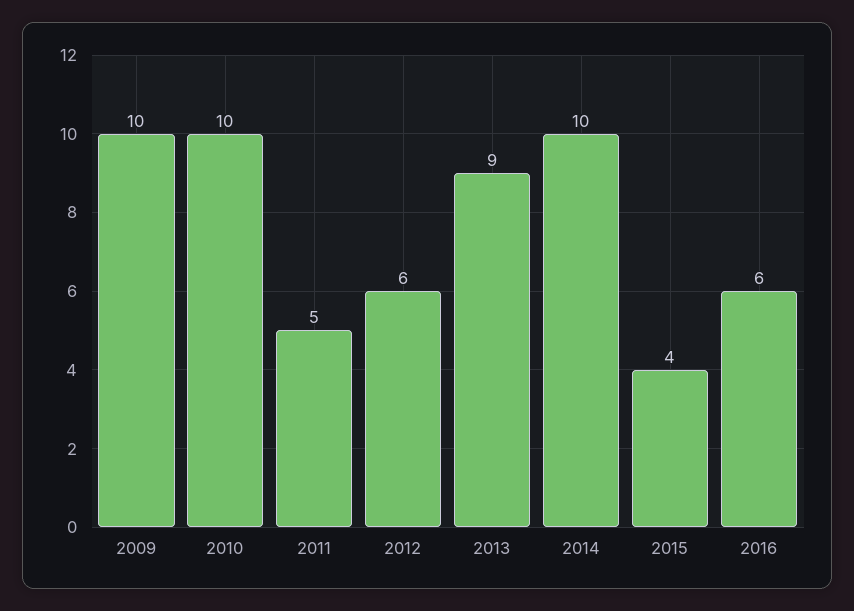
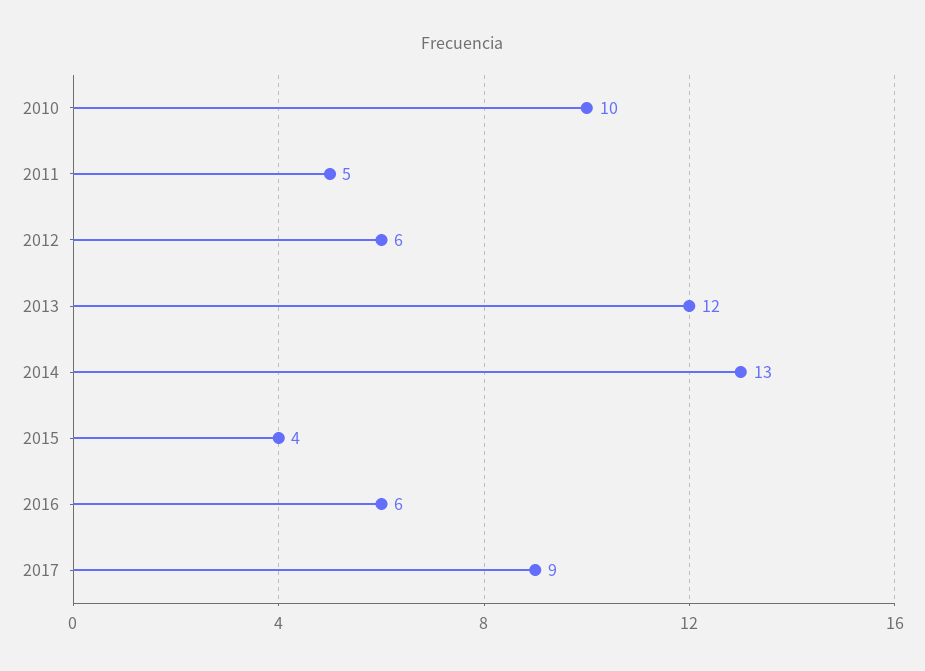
2009: 10 -> none
2013: 9 -> 12
2014: 10 -> 13
2017: none -> 9

